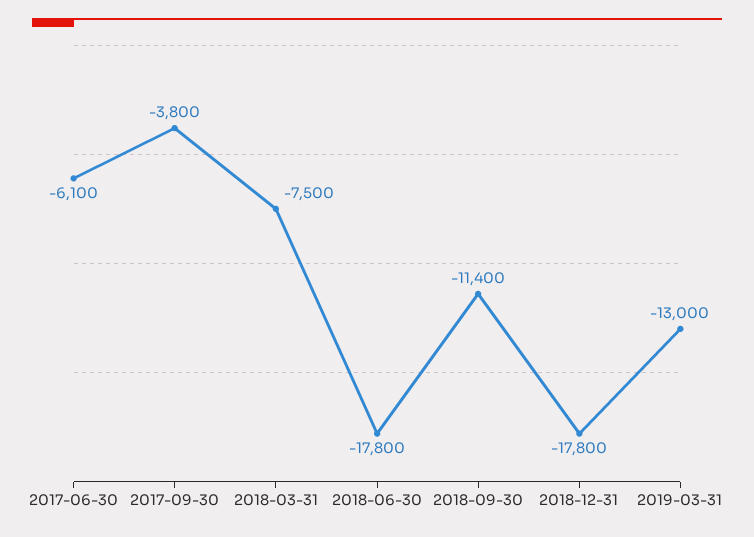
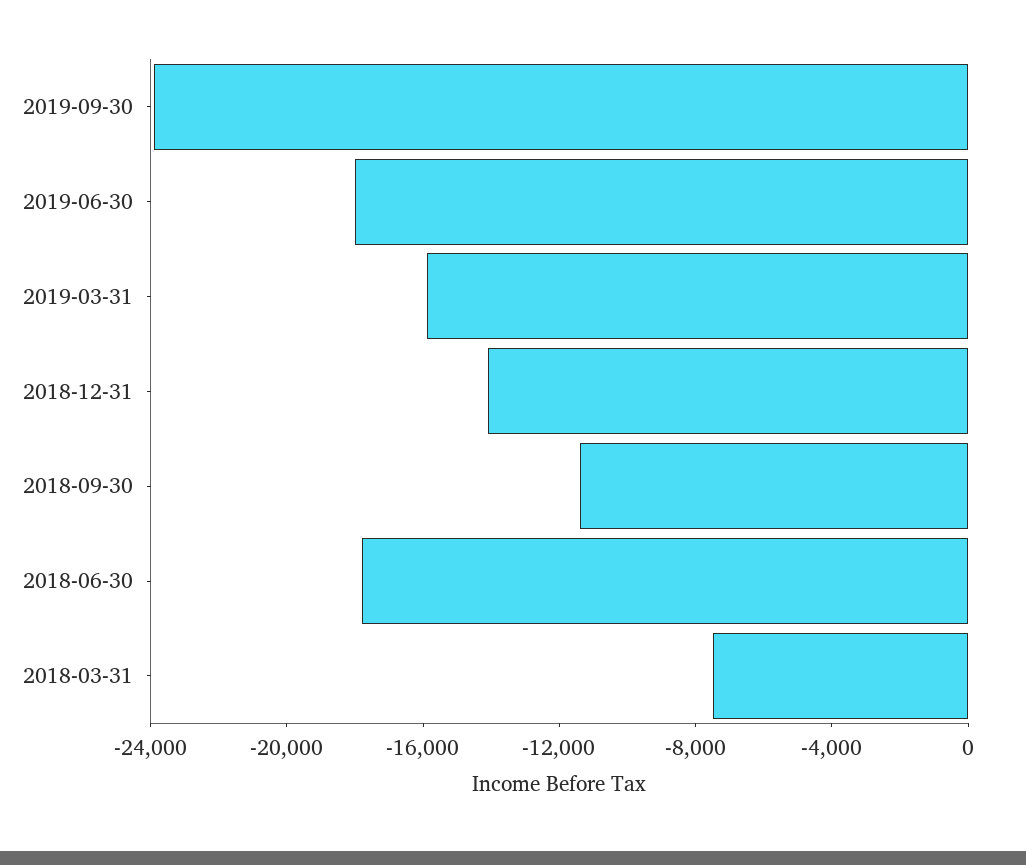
2017-06-30: -6100 -> none
2017-09-30: -3800 -> none
2018-12-31: -17800 -> -14000
2019-03-31: -13000 -> -16000
2019-09-30: none -> -24000
2019-06-30: none -> -18000

